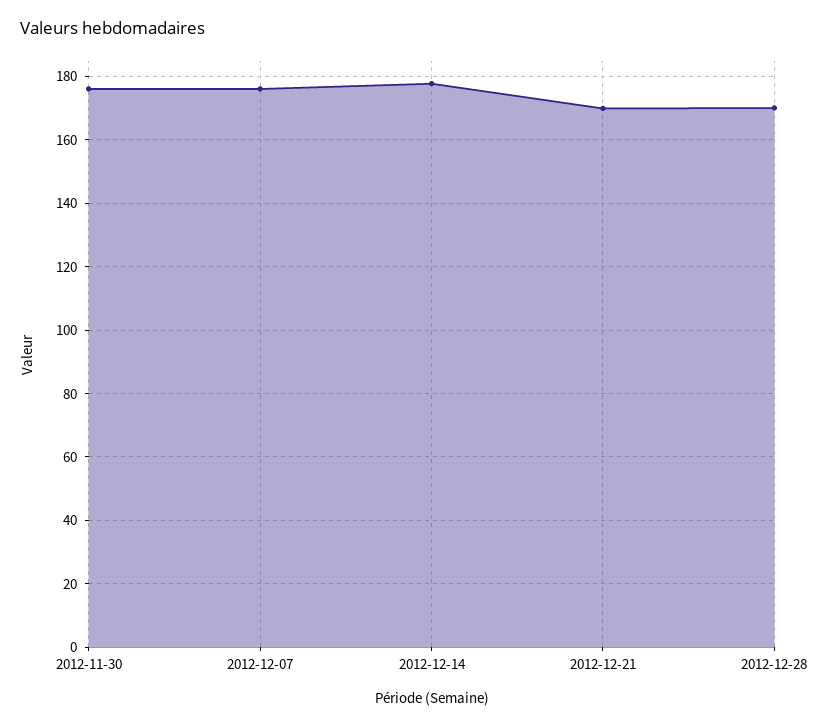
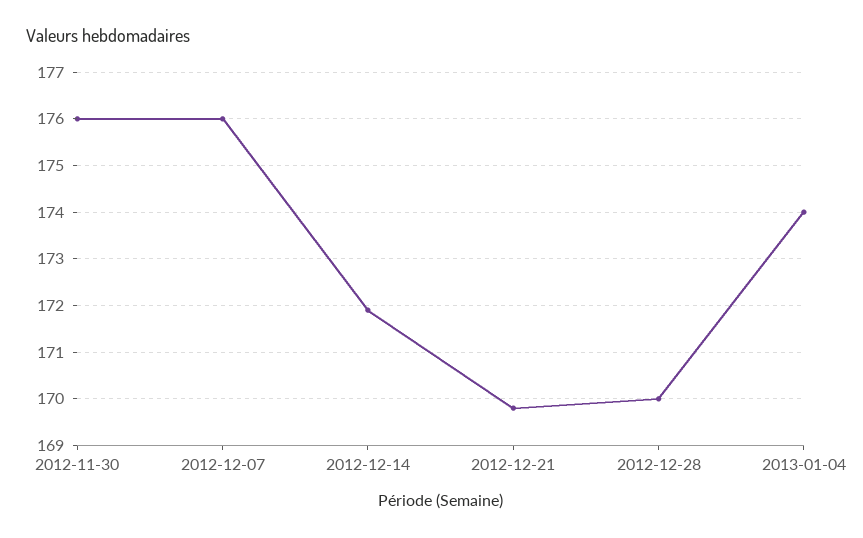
2012-12-14: 178 -> 172
2013-01-04: none -> 174

